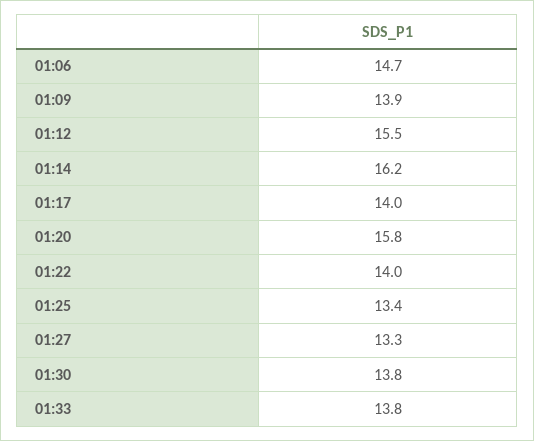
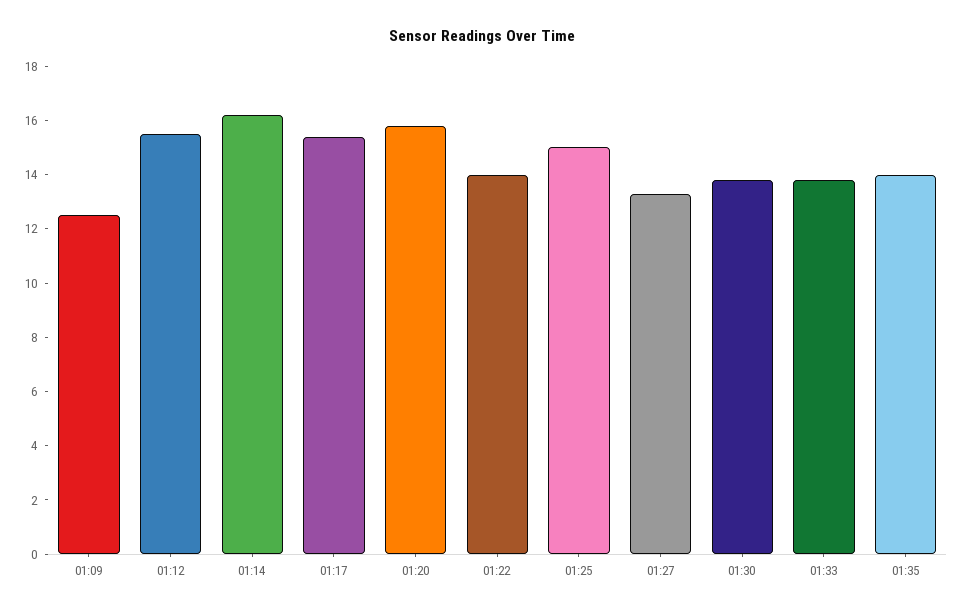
01:06: 14.7 -> none
01:09: 13.9 -> 12.5
01:17: 14 -> 15.5
01:25: 13.4 -> 15
01:35: none -> 14

